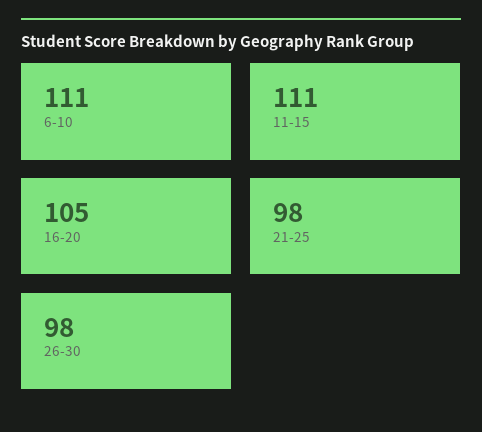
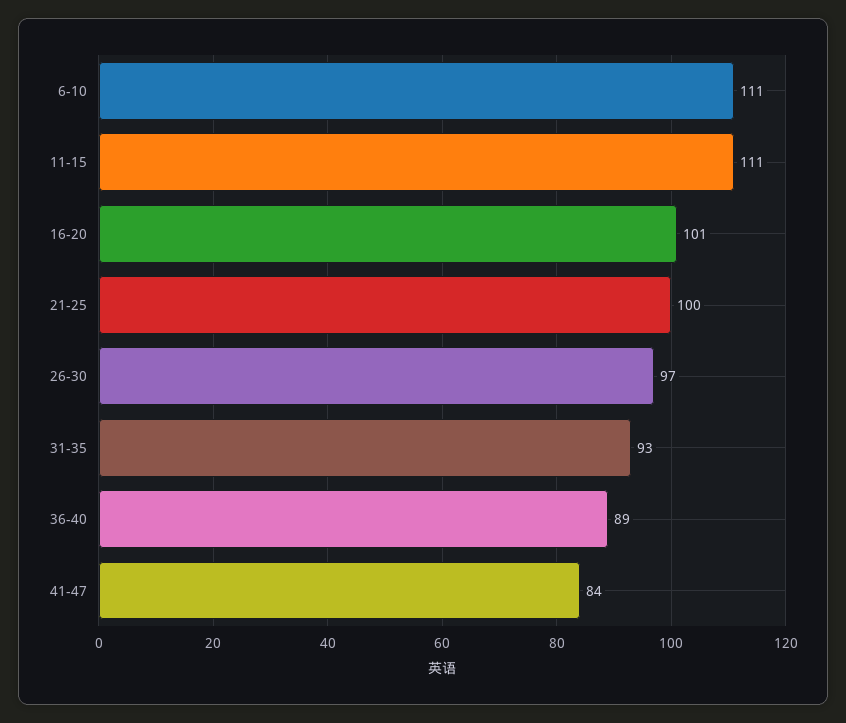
16-20: 105 -> 101
21-25: 98 -> 100
26-30: 98 -> 97
31-35: none -> 93
36-40: none -> 89
41-47: none -> 84

